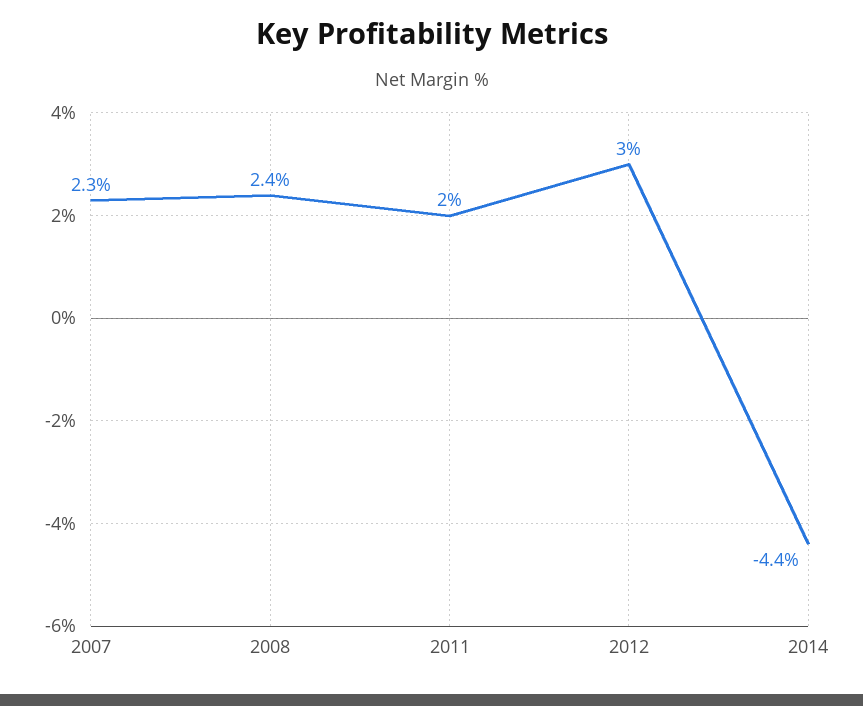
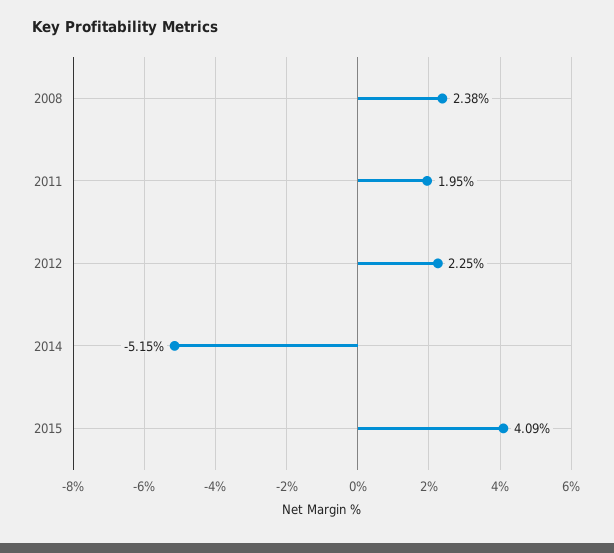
2007: 2.3 -> none
2012: 3 -> 2.25
2014: -4.4 -> -5.15
2015: none -> 4.09

